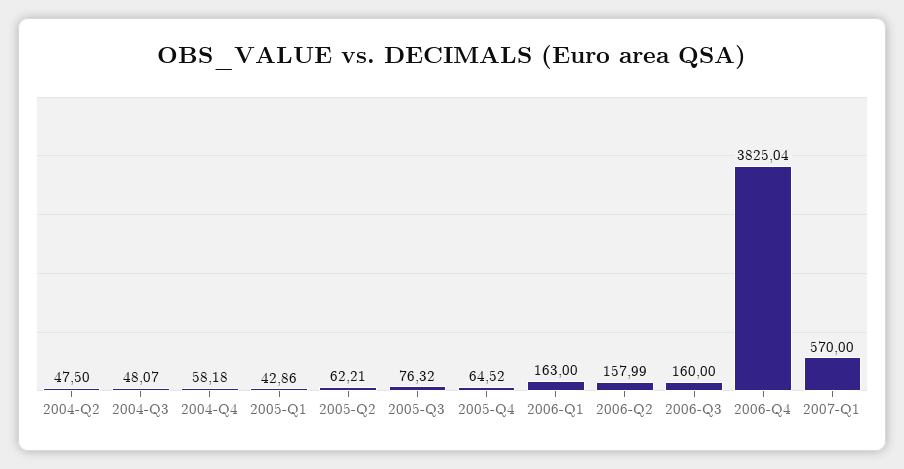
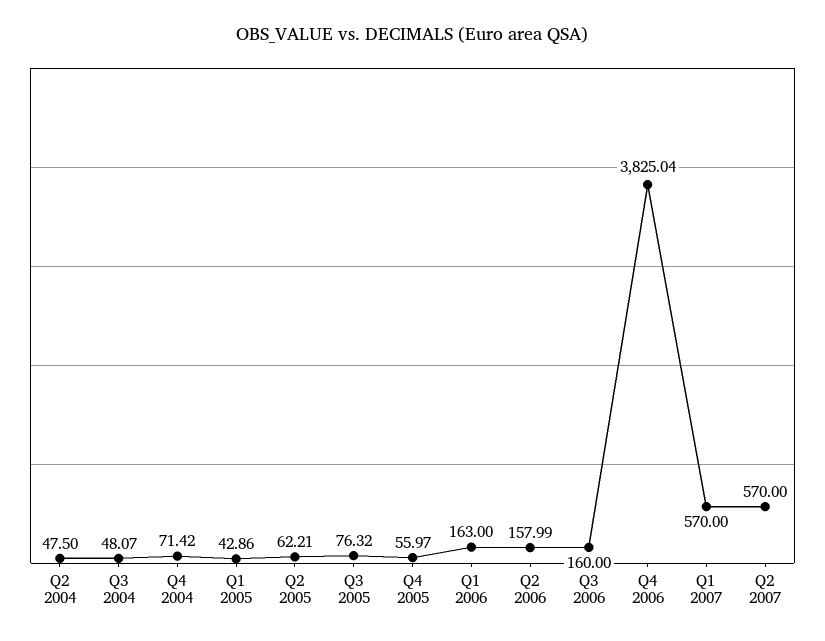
2004-Q4: 58.18 -> 71.42
2005-Q4: 64.52 -> 55.97
Q2 2007: none -> 570

